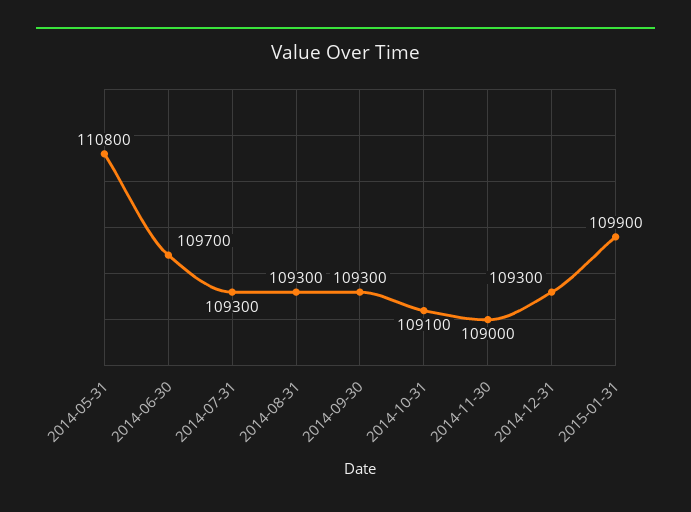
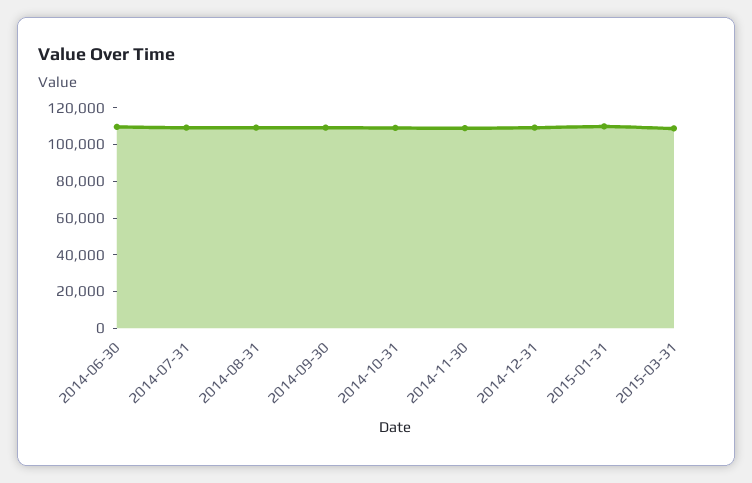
2014-05-31: 110800 -> none
2015-03-31: none -> 110000

